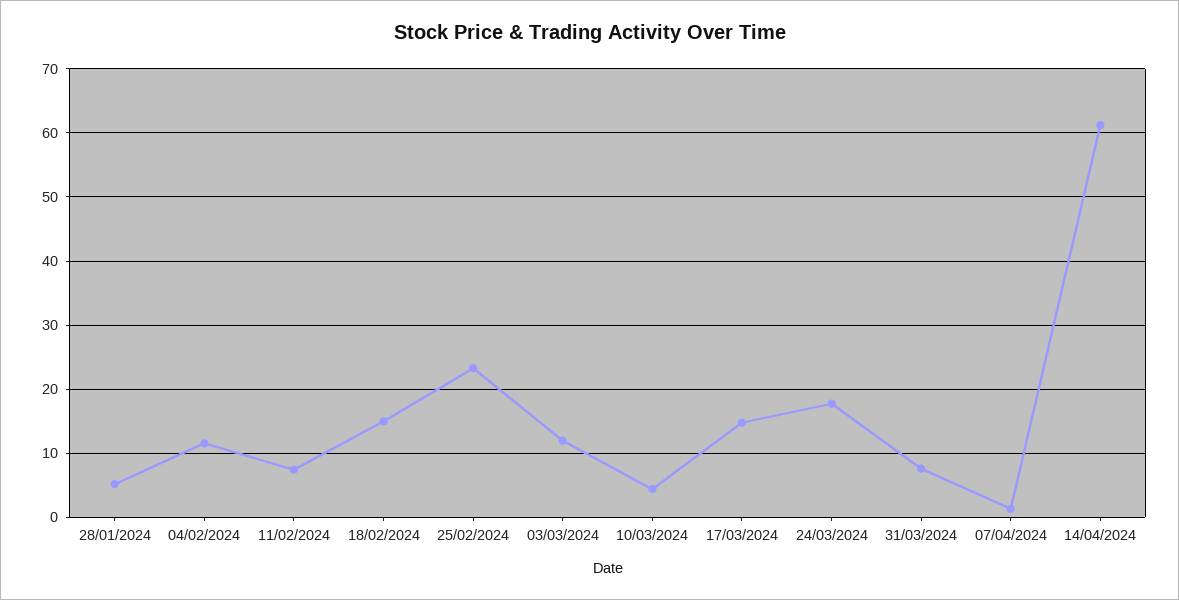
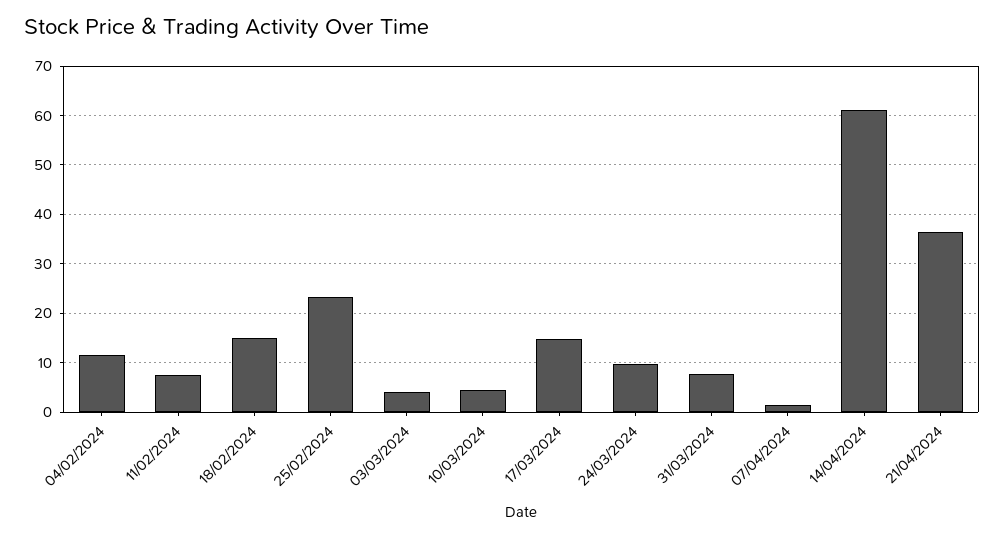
28/01/2024: 5 -> none
03/03/2024: 12 -> 4
24/03/2024: 18 -> 10
21/04/2024: none -> 36

